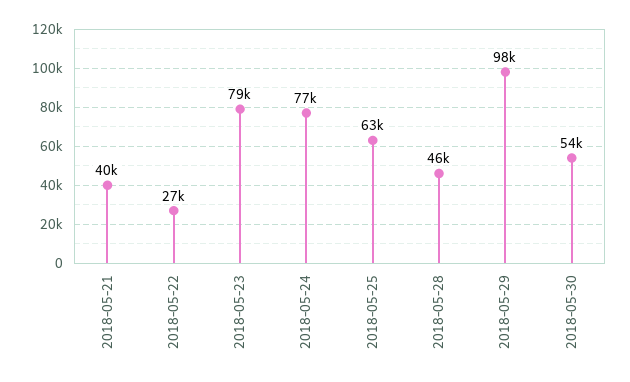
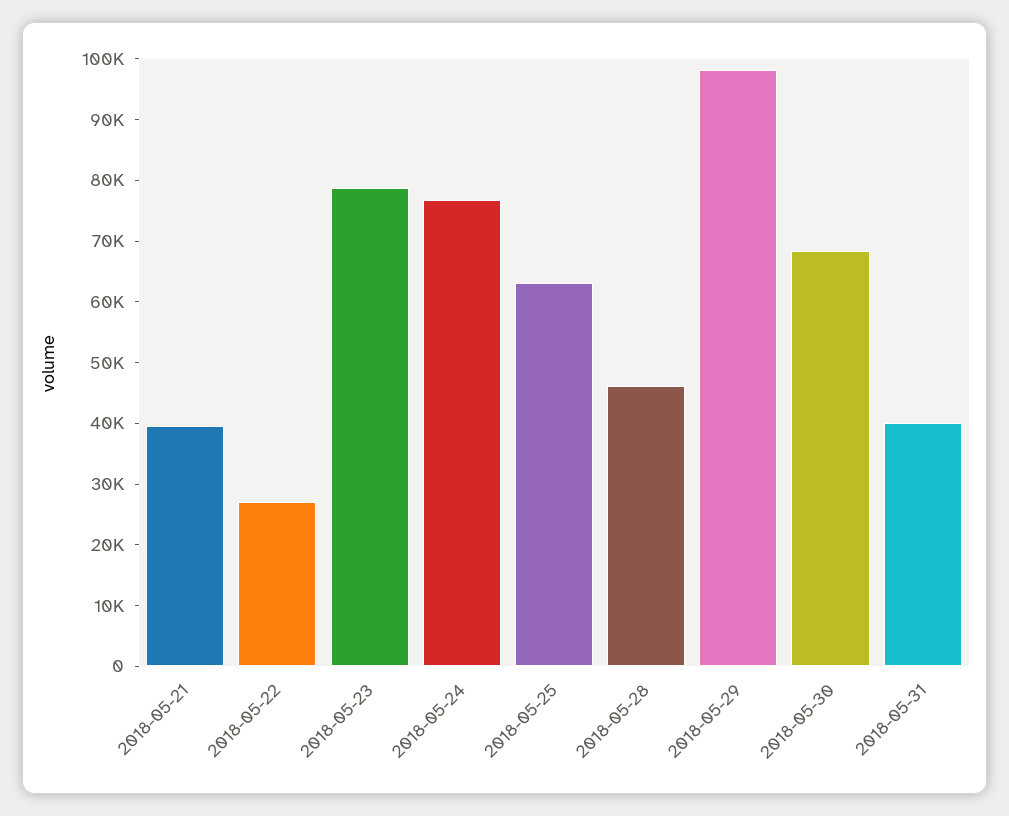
2018-05-30: 54000 -> 68000
2018-05-31: none -> 40000

